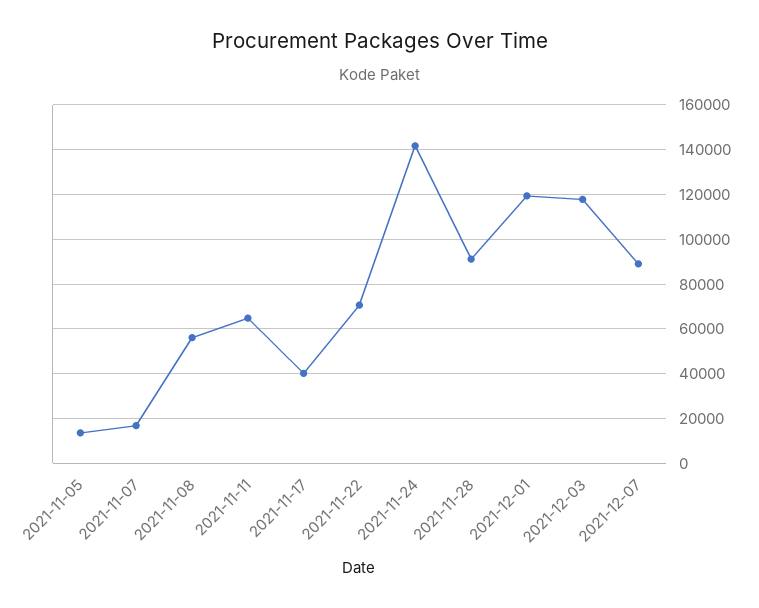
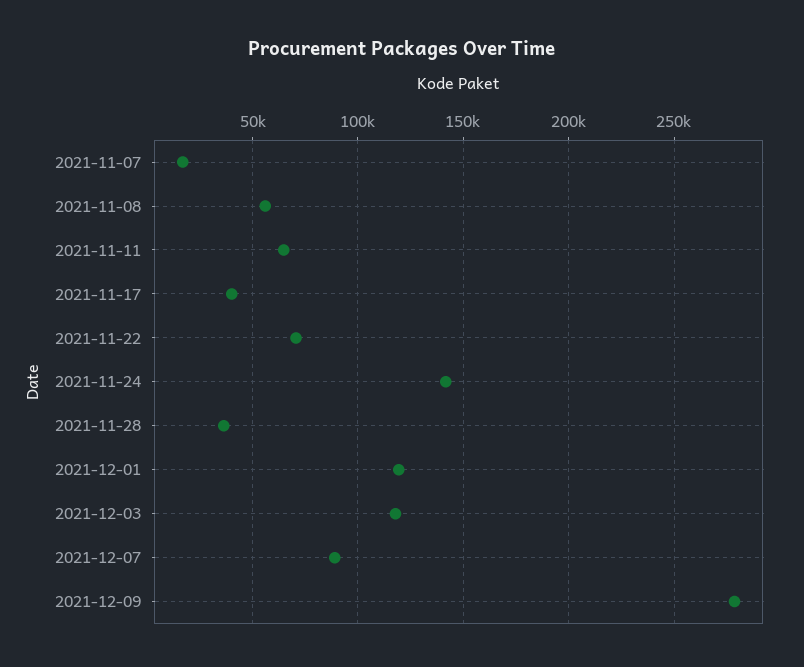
2021-11-05: 15000 -> none
2021-11-28: 90000 -> 35000
2021-12-09: none -> 280000

